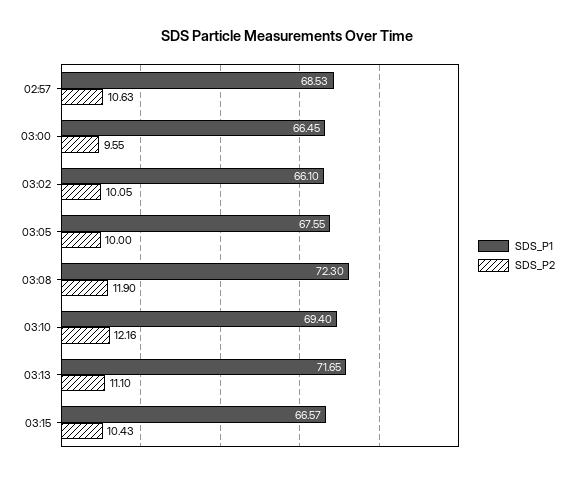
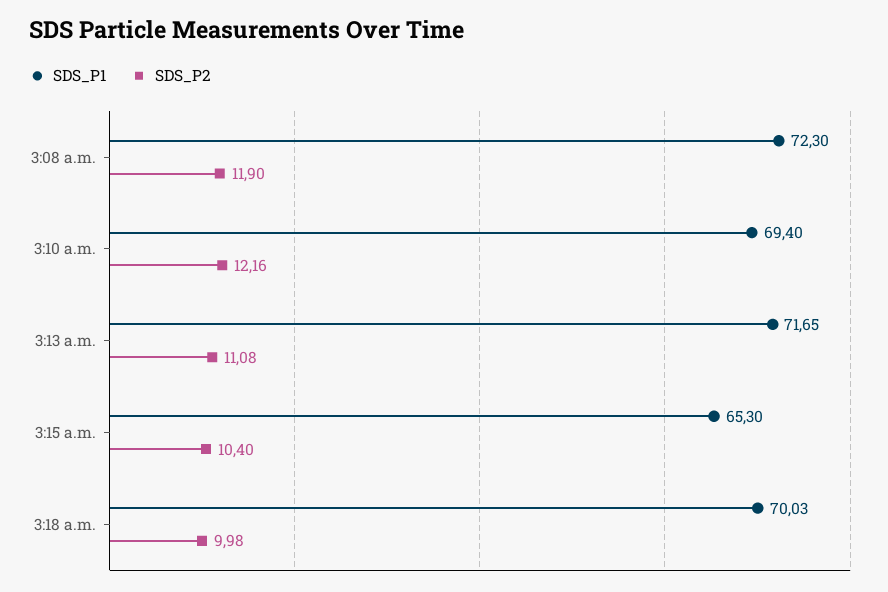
SDS_P1, 02:57: 68.53 -> none
SDS_P2, 02:57: 10.63 -> none
SDS_P1, 03:00: 66.45 -> none
SDS_P2, 03:00: 9.55 -> none
SDS_P1, 03:02: 66.1 -> none
SDS_P2, 03:02: 10.05 -> none
SDS_P1, 03:05: 67.55 -> none
SDS_P2, 03:05: 10 -> none
SDS_P2, 03:13: 11.1 -> 11.08
SDS_P1, 03:15: 66.57 -> 65.3
SDS_P2, 03:15: 10.43 -> 10.4
SDS_P1, 3:18 a.m.: none -> 70.03
SDS_P2, 3:18 a.m.: none -> 9.98

